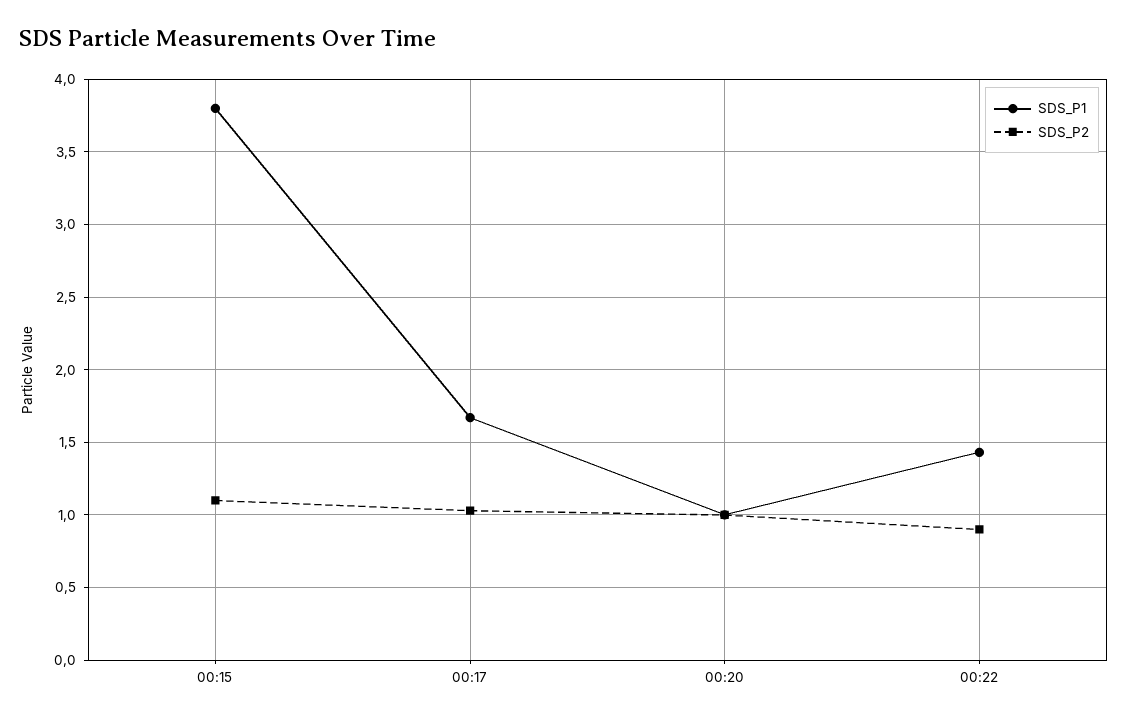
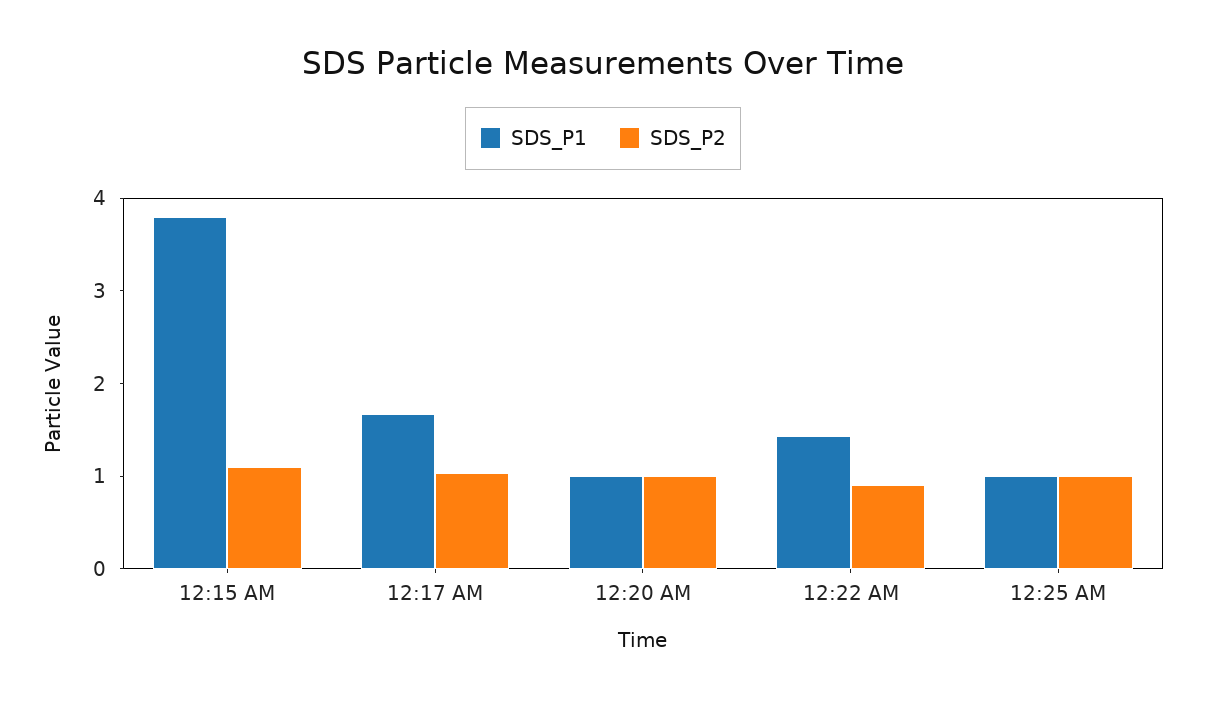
SDS_P1, 12:25 AM: none -> 1
SDS_P2, 12:25 AM: none -> 1

